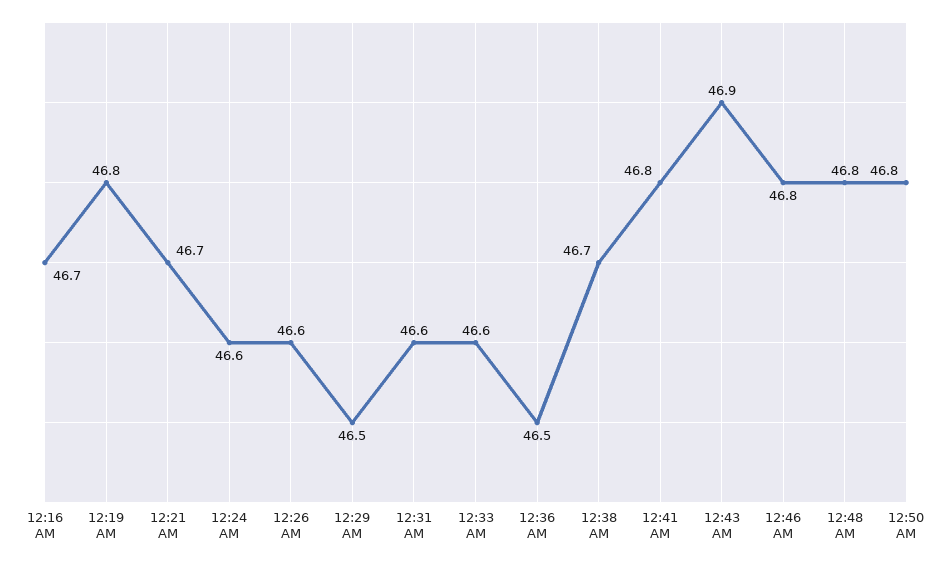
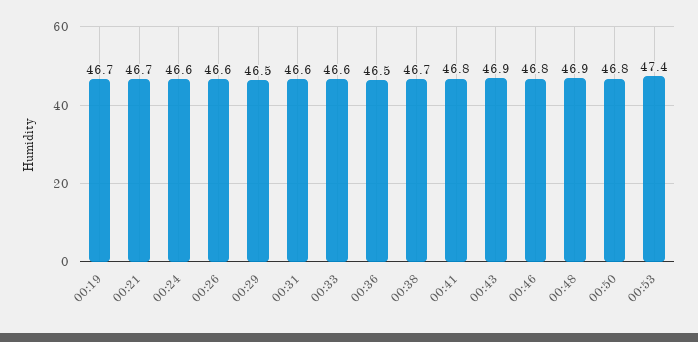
12:16 AM: 46.7 -> none
12:19 AM: 46.8 -> 46.7
12:48 AM: 46.8 -> 46.9
00:53: none -> 47.4

